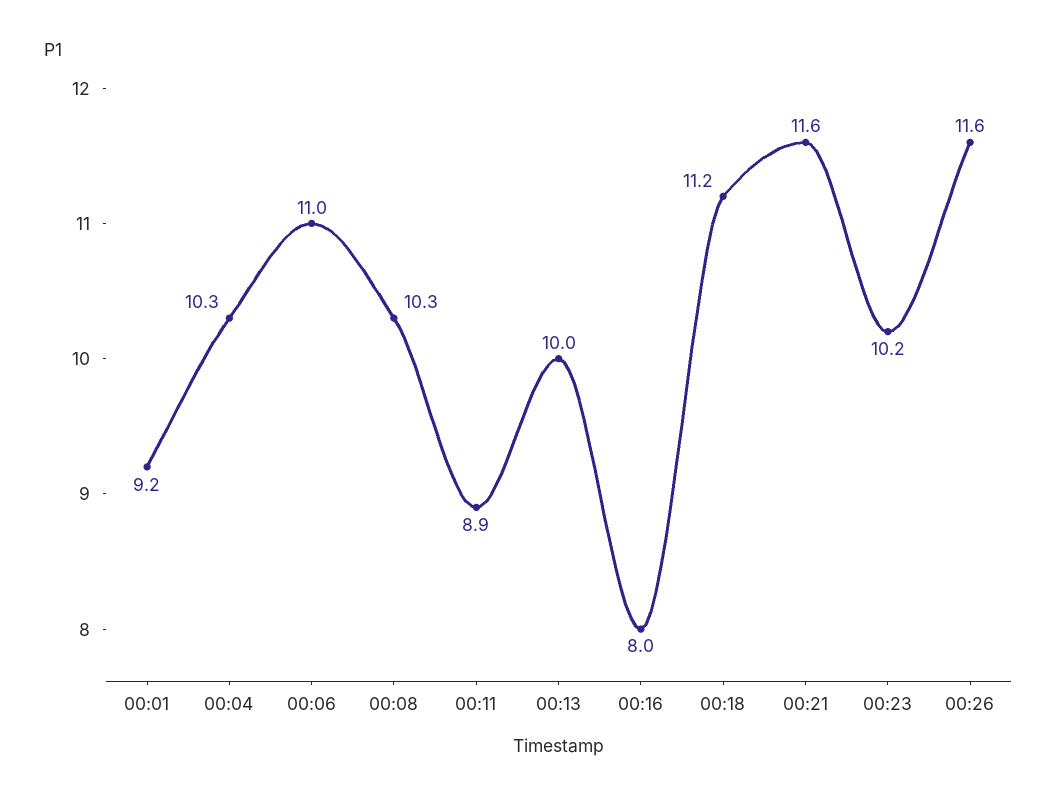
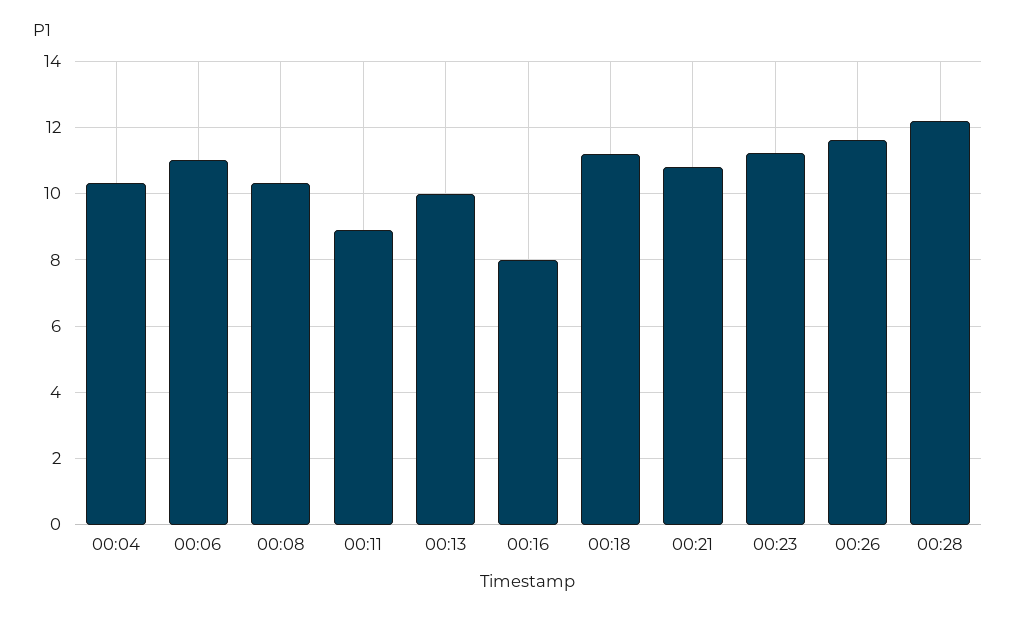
00:01: 9.2 -> none
00:21: 11.6 -> 10.8
00:23: 10.2 -> 11.2
00:28: none -> 12.2

